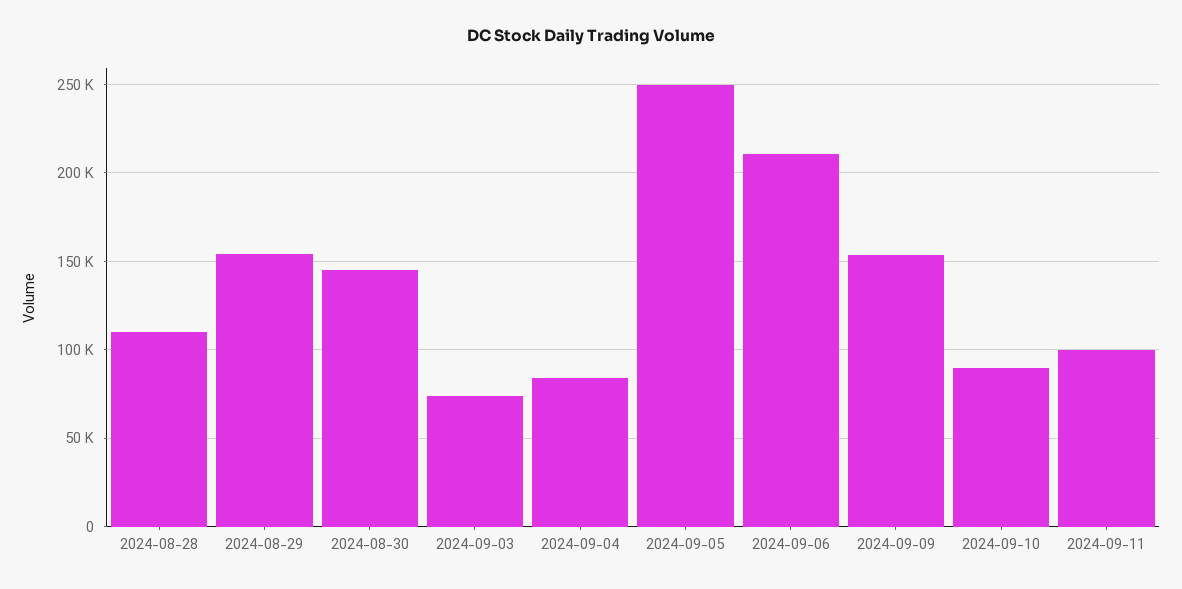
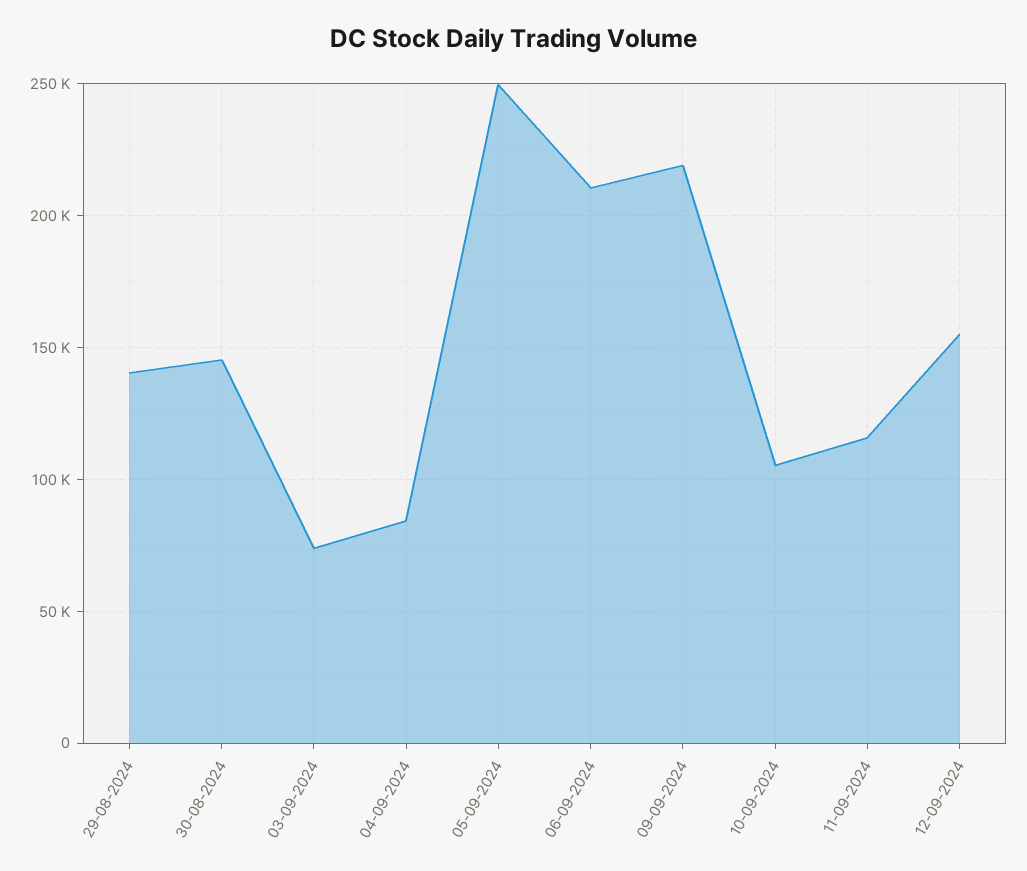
2024-08-28: 110000 -> none
2024-08-29: 155000 -> 140000
2024-09-09: 155000 -> 220000
2024-09-10: 90000 -> 105000
2024-09-11: 100000 -> 115000
12-09-2024: none -> 155000

